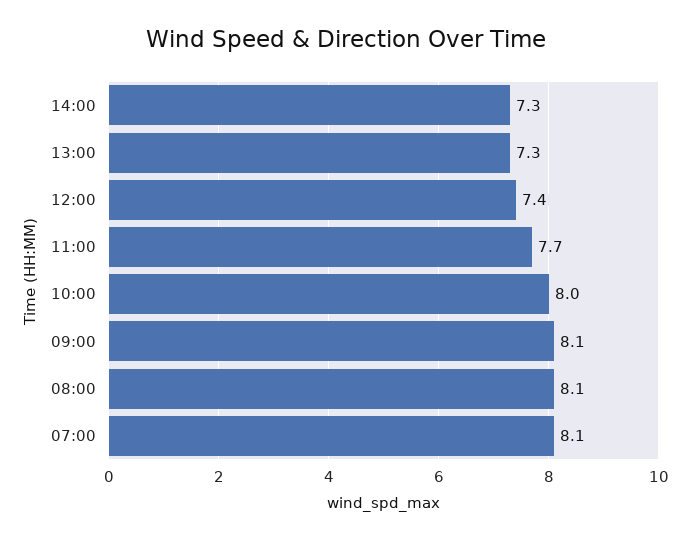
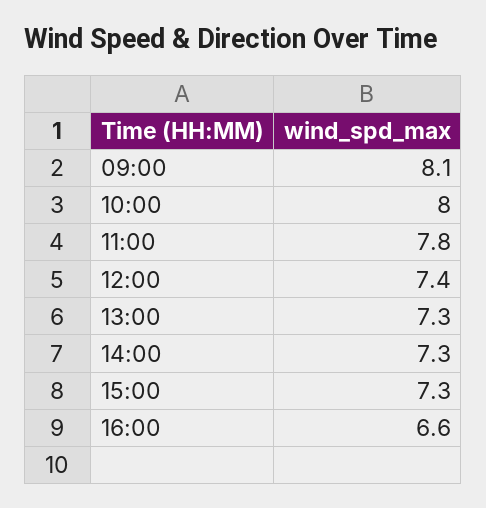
11:00: 7.7 -> 7.8
08:00: 8.1 -> none
07:00: 8.1 -> none
15:00: none -> 7.3
16:00: none -> 6.6

